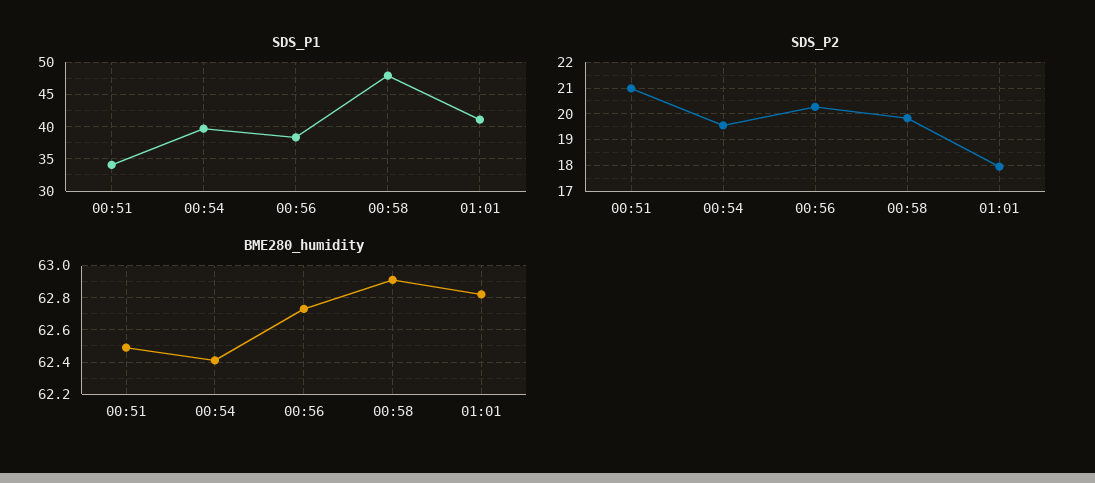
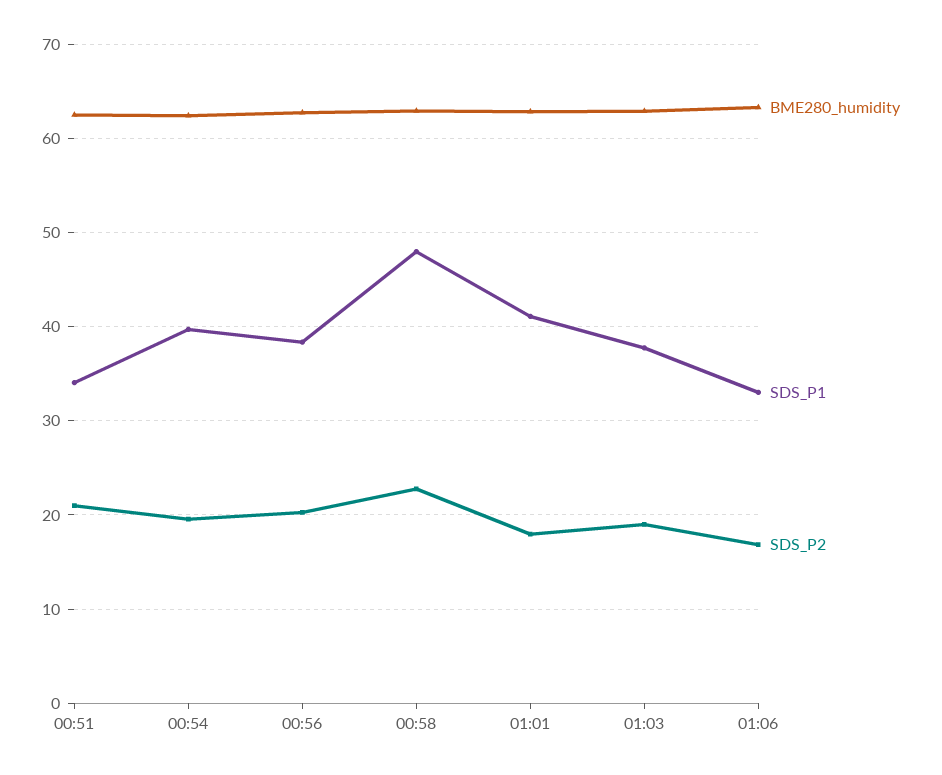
SDS_P2, 00:58: 19.75 -> 23
BME280_humidity, 01:03: none -> 63
SDS_P1, 01:03: none -> 38
SDS_P2, 01:03: none -> 19
BME280_humidity, 01:06: none -> 63
SDS_P1, 01:06: none -> 33
SDS_P2, 01:06: none -> 17

